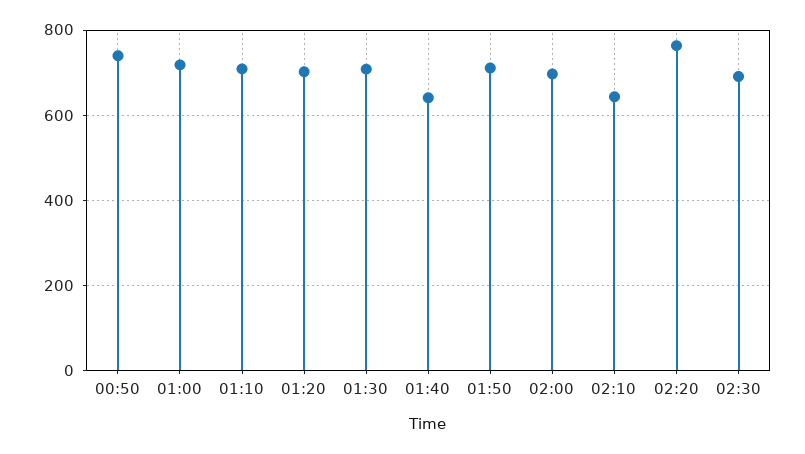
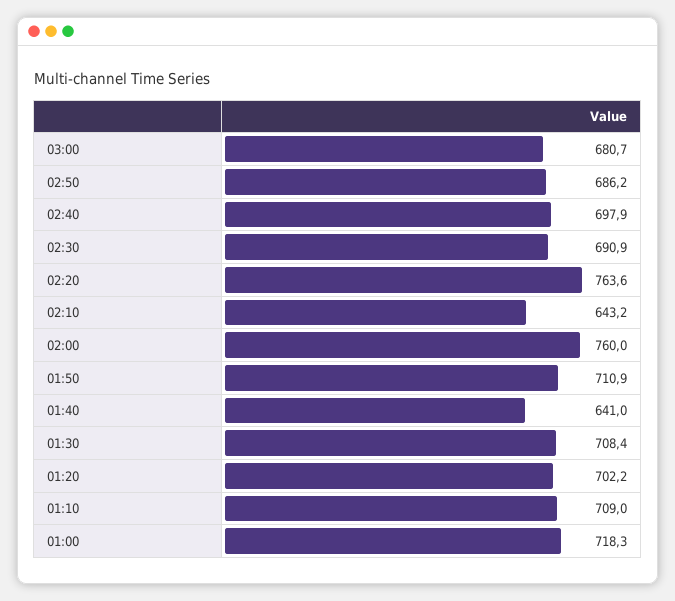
00:50: 740 -> none
02:00: 700 -> 760
03:00: none -> 680.7
02:50: none -> 686.2
02:40: none -> 697.9

